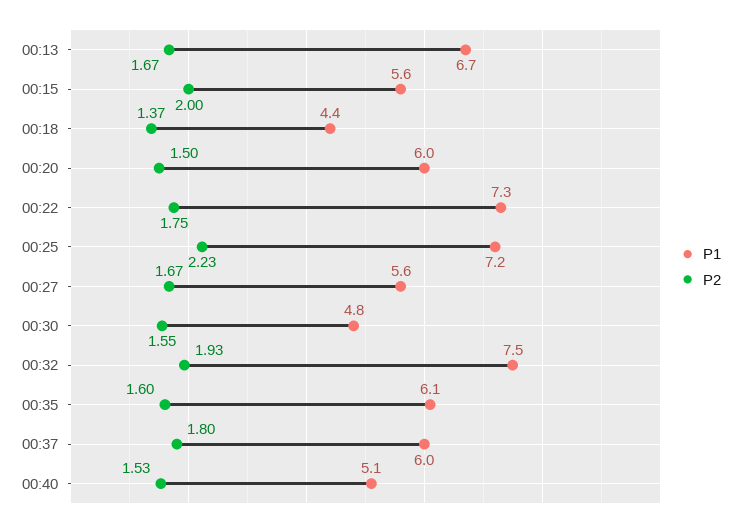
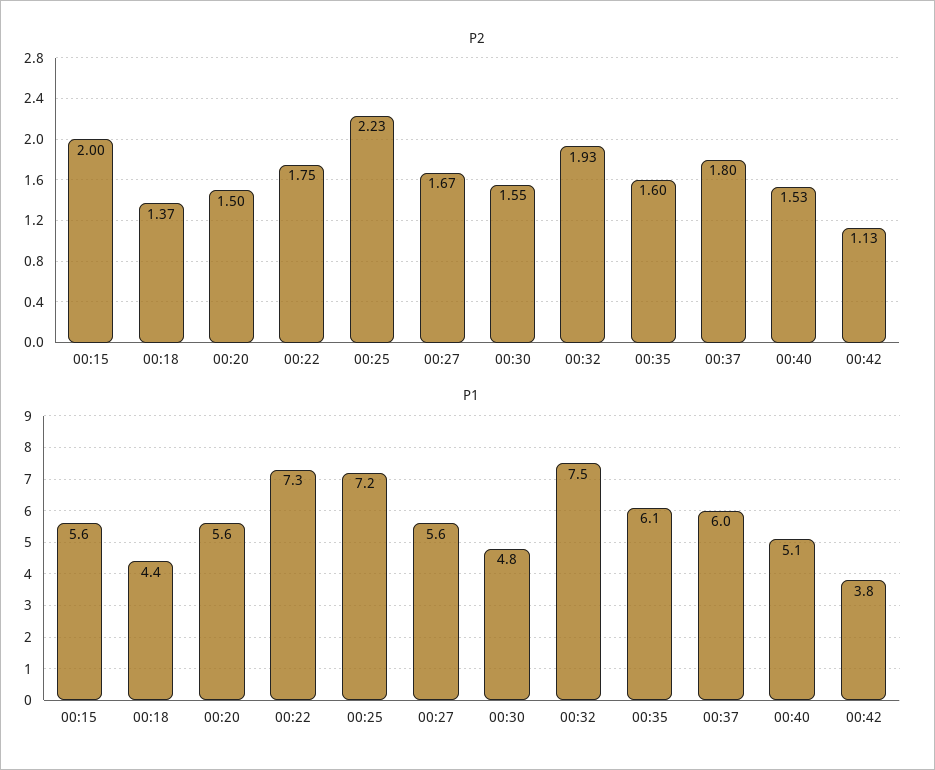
P1, 00:13: 6.7 -> none
P2, 00:13: 1.67 -> none
P1, 00:20: 6 -> 5.6
P2, 00:42: none -> 1.13
P1, 00:42: none -> 3.8

